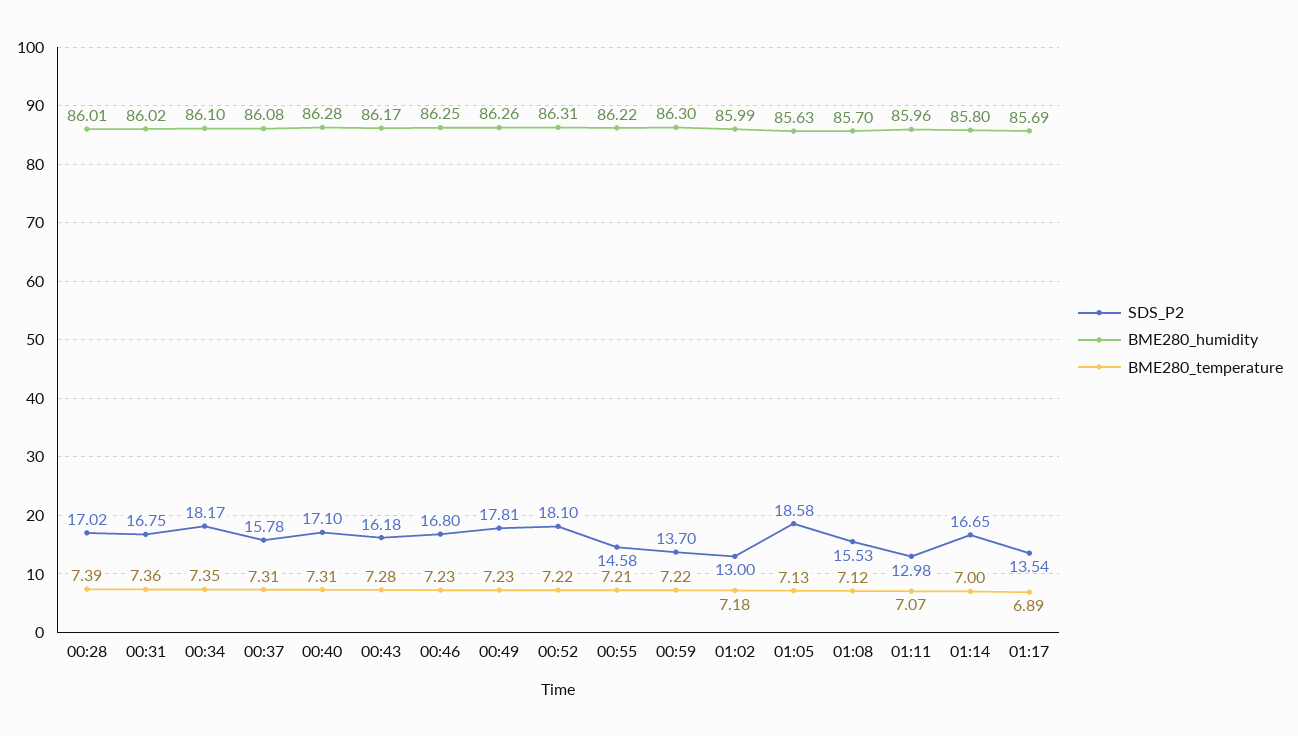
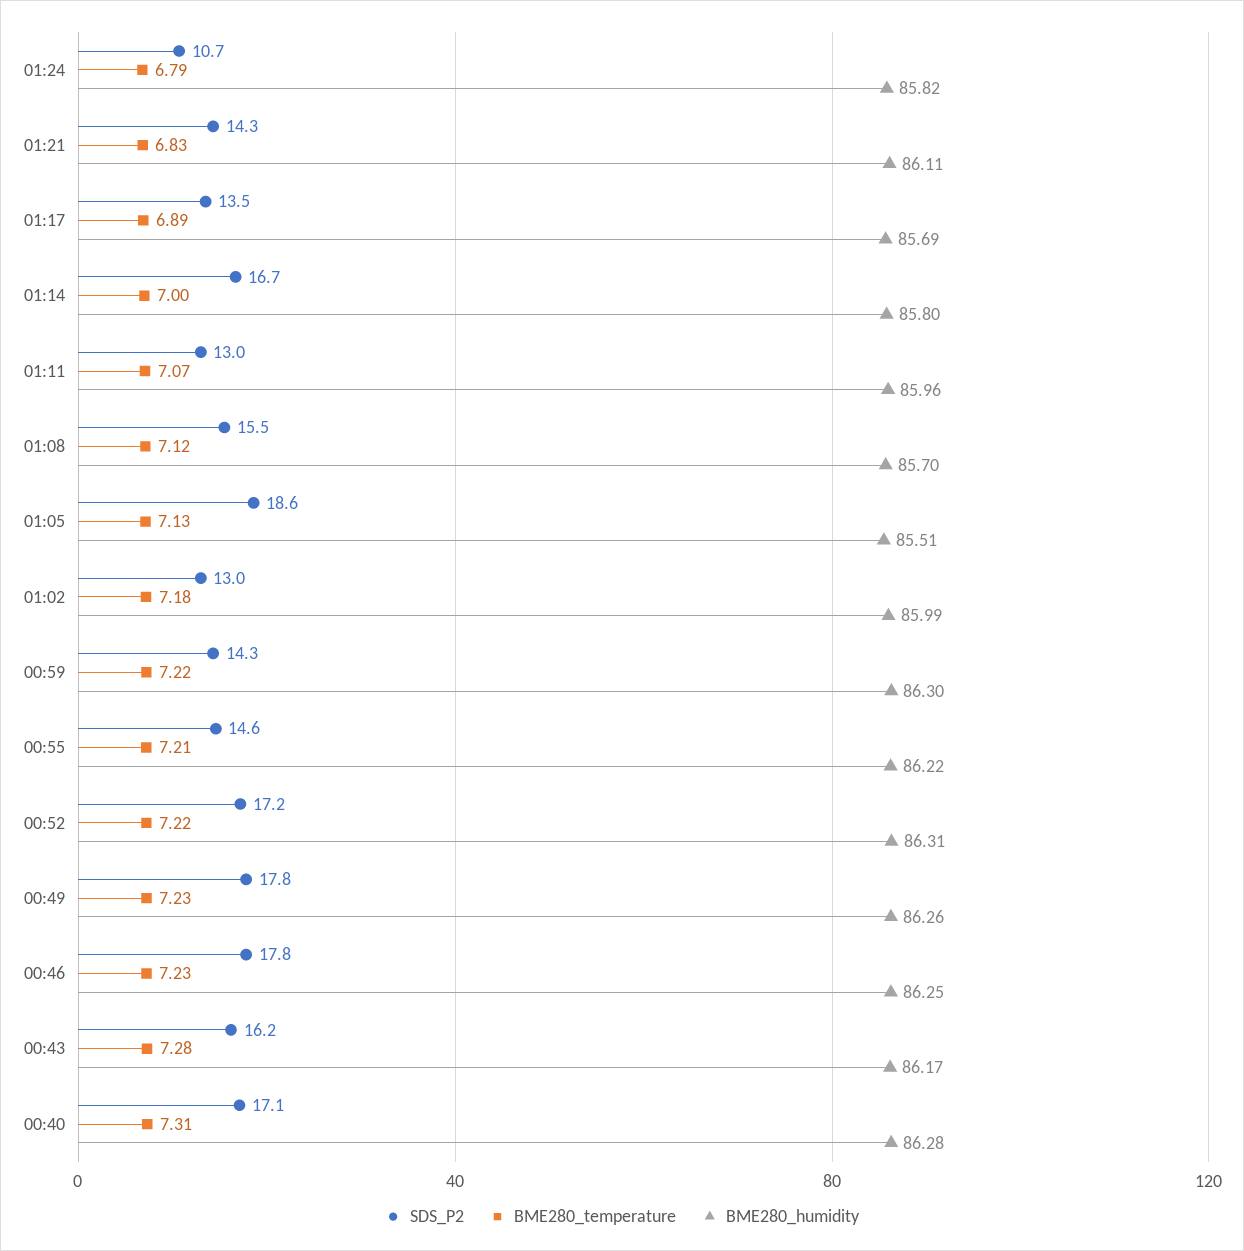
SDS_P2, 00:28: 17.02 -> none
BME280_humidity, 00:28: 86.01 -> none
BME280_temperature, 00:28: 7.39 -> none
SDS_P2, 00:31: 16.75 -> none
BME280_humidity, 00:31: 86.02 -> none
BME280_temperature, 00:31: 7.36 -> none
SDS_P2, 00:34: 18.17 -> none
BME280_humidity, 00:34: 86.1 -> none
BME280_temperature, 00:34: 7.35 -> none
SDS_P2, 00:37: 15.78 -> none
BME280_humidity, 00:37: 86.08 -> none
BME280_temperature, 00:37: 7.31 -> none
SDS_P2, 00:46: 16.8 -> 17.8
SDS_P2, 00:52: 18.1 -> 17.2
SDS_P2, 00:59: 13.7 -> 14.3
BME280_humidity, 01:05: 85.63 -> 85.51
SDS_P2, 01:24: none -> 10.7
BME280_temperature, 01:24: none -> 6.79
BME280_humidity, 01:24: none -> 85.82
SDS_P2, 01:21: none -> 14.3
BME280_temperature, 01:21: none -> 6.83
BME280_humidity, 01:21: none -> 86.11

